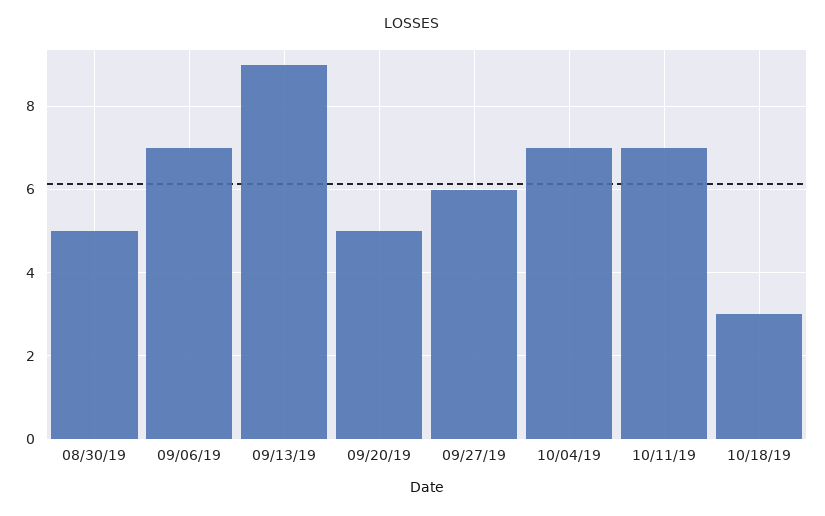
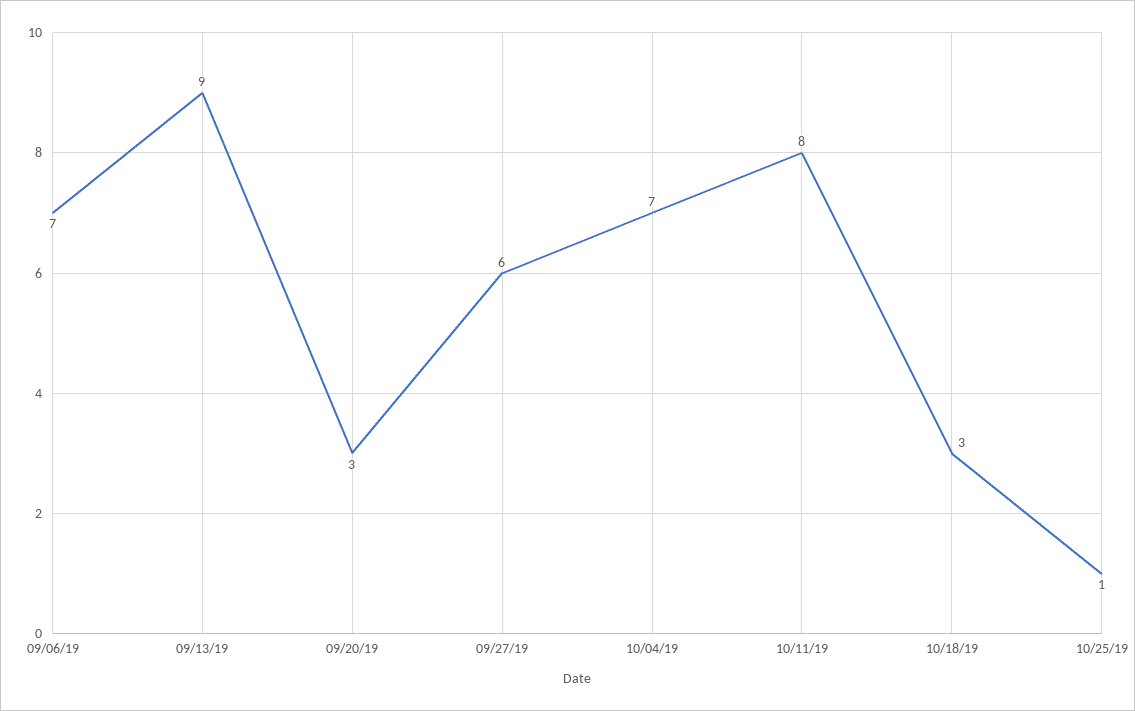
08/30/19: 5 -> none
09/20/19: 5 -> 3
10/11/19: 7 -> 8
10/25/19: none -> 1

